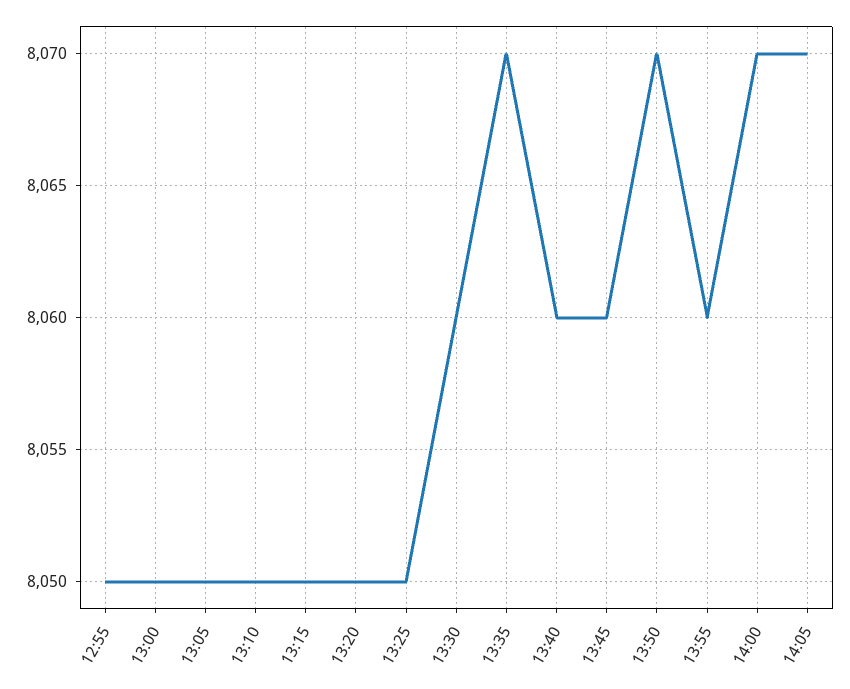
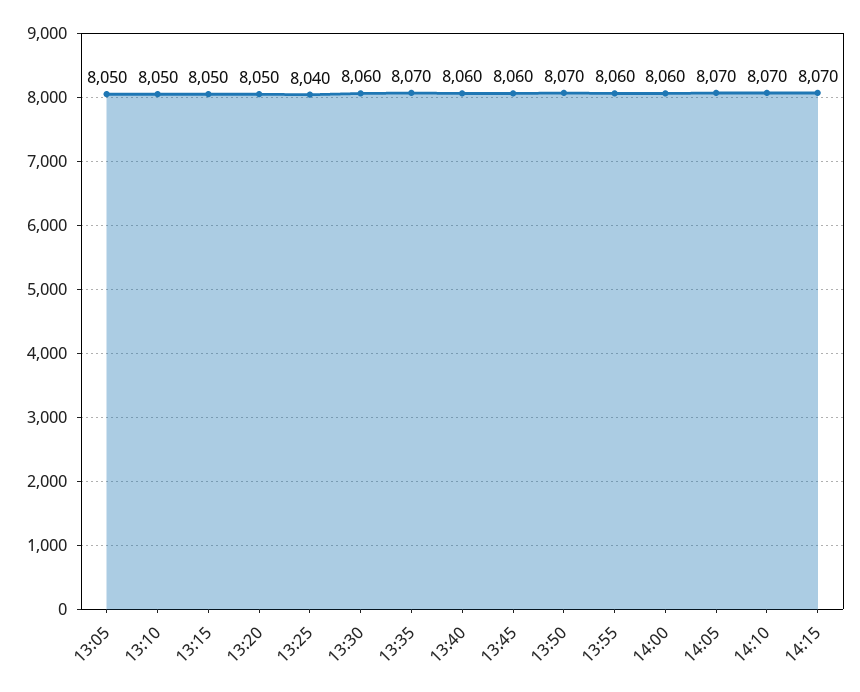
12:55: 8050 -> none
13:00: 8050 -> none
13:25: 8050 -> 8040
14:00: 8070 -> 8060
14:10: none -> 8070
14:15: none -> 8070

